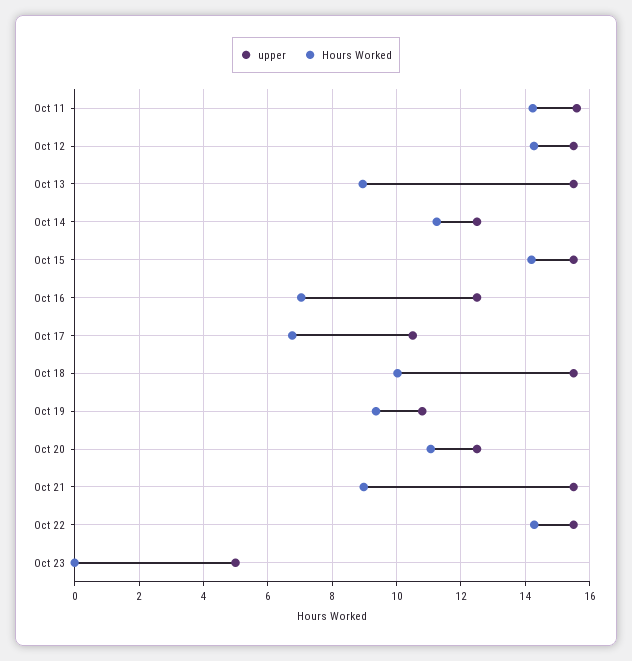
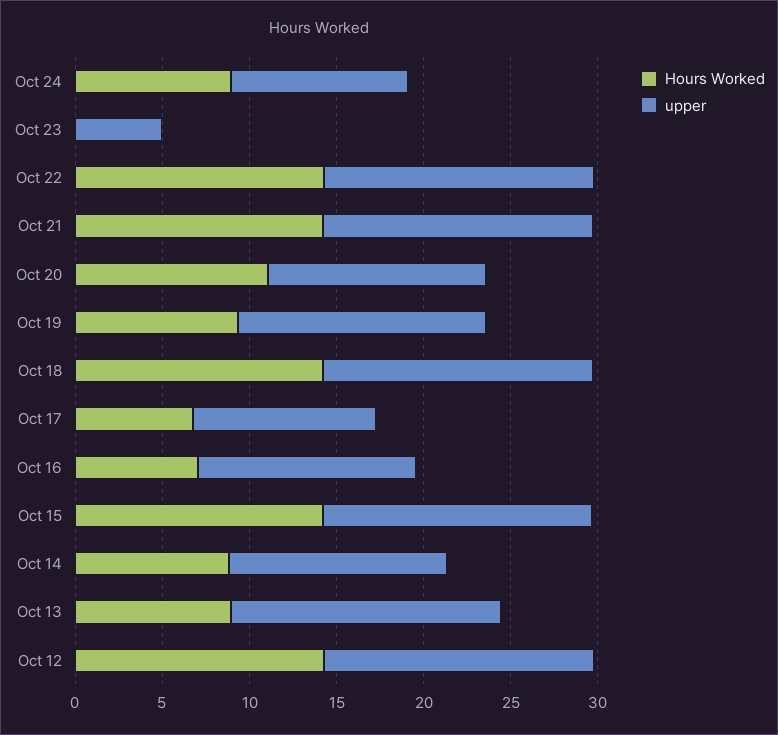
upper, Oct 11: 15.6 -> none
Hours Worked, Oct 11: 14.2 -> none
Hours Worked, Oct 14: 11.2 -> 9
Hours Worked, Oct 18: 10 -> 14
upper, Oct 19: 10.8 -> 14
Hours Worked, Oct 21: 9 -> 14
Hours Worked, Oct 24: none -> 9
upper, Oct 24: none -> 10

